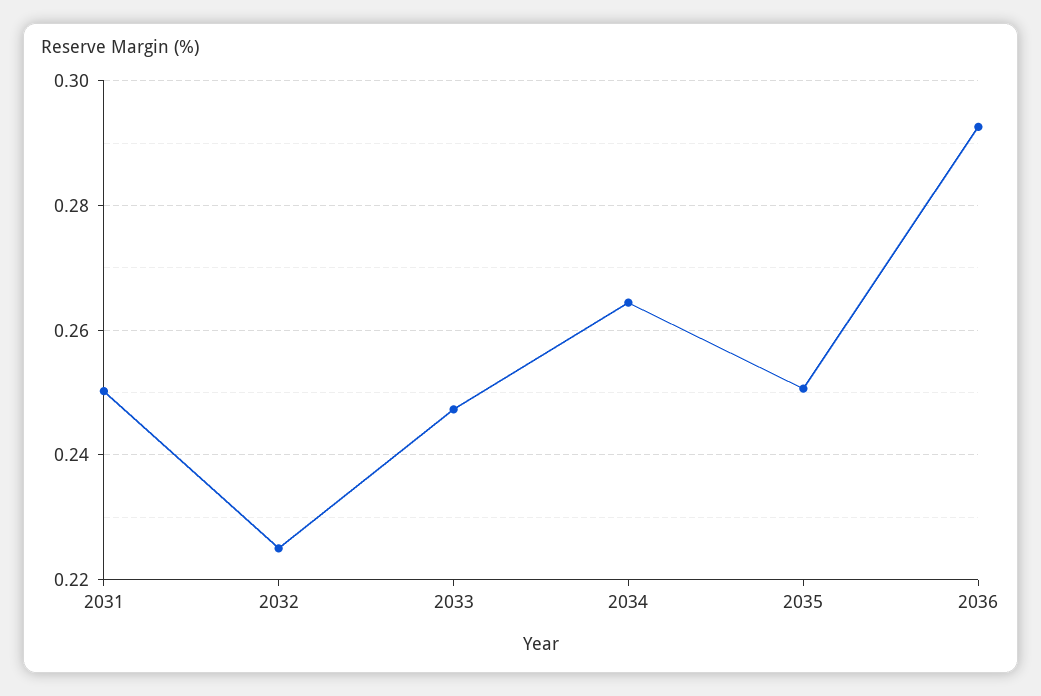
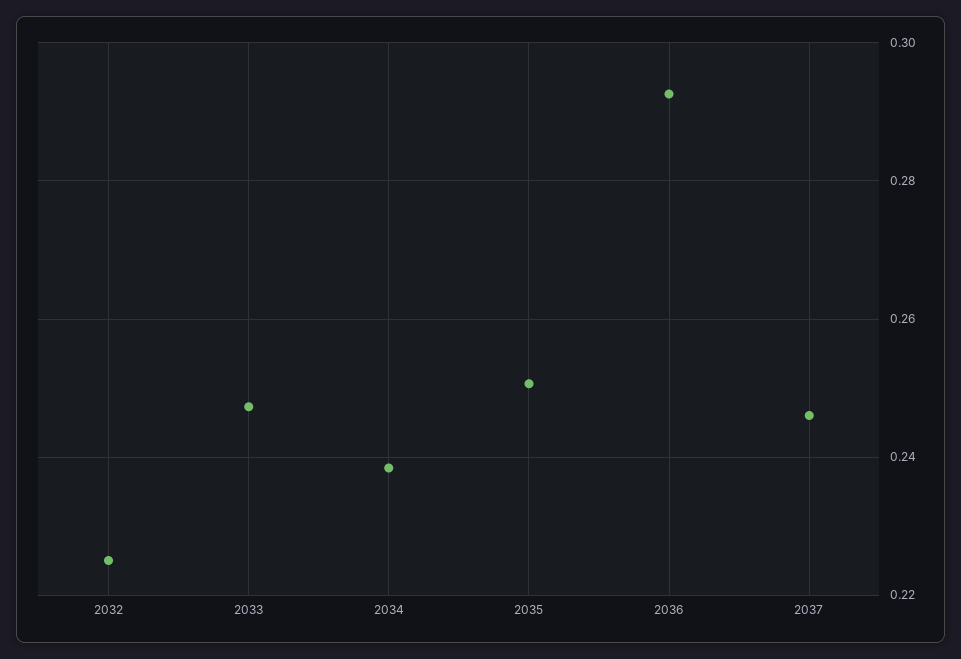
2031: 0.25 -> none
2034: 0.264 -> 0.238
2037: none -> 0.246

